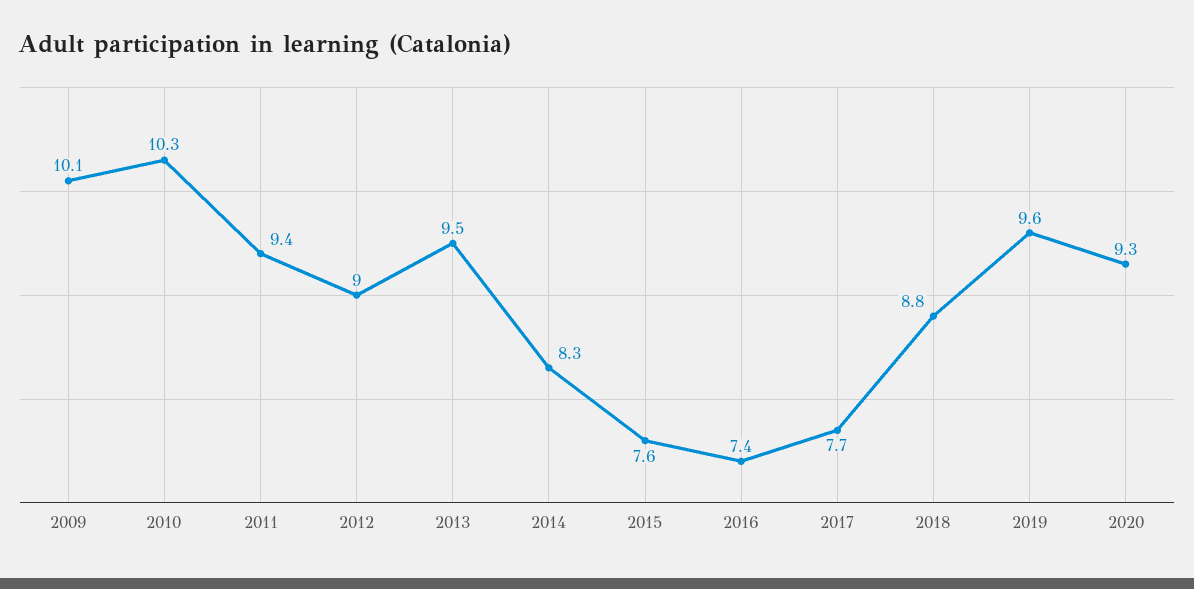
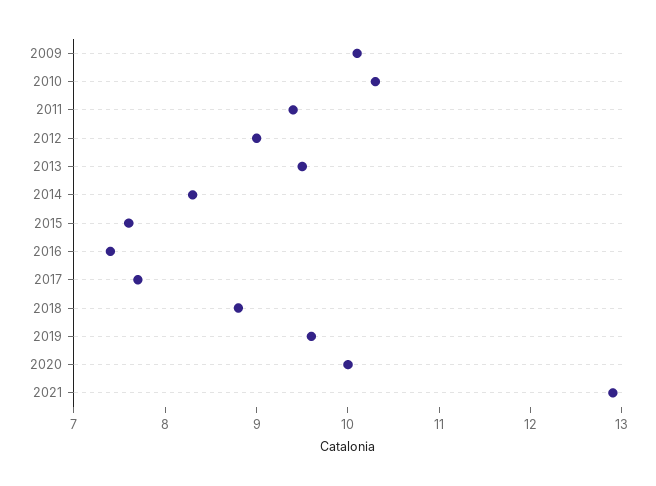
2020: 9.3 -> 10
2021: none -> 12.9

